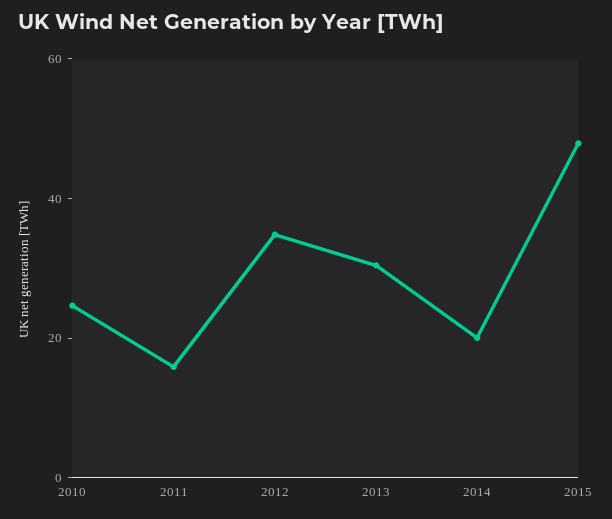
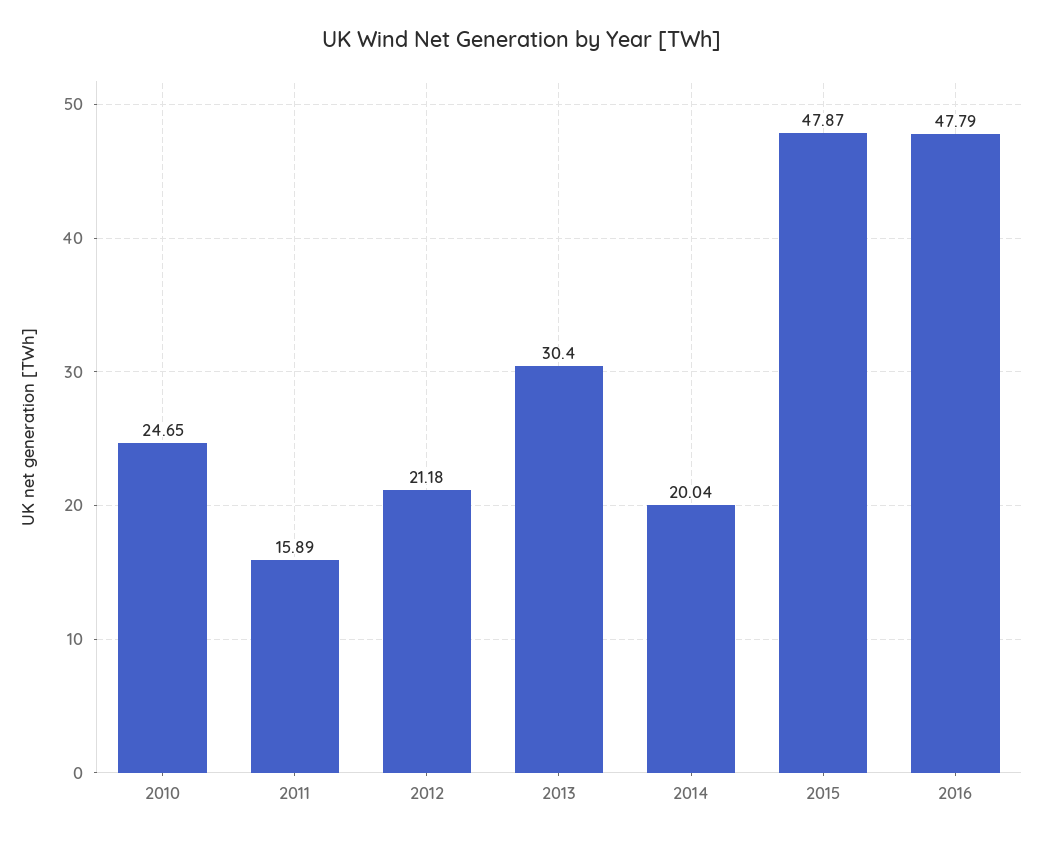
2012: 35 -> 21.18
2016: none -> 47.79

